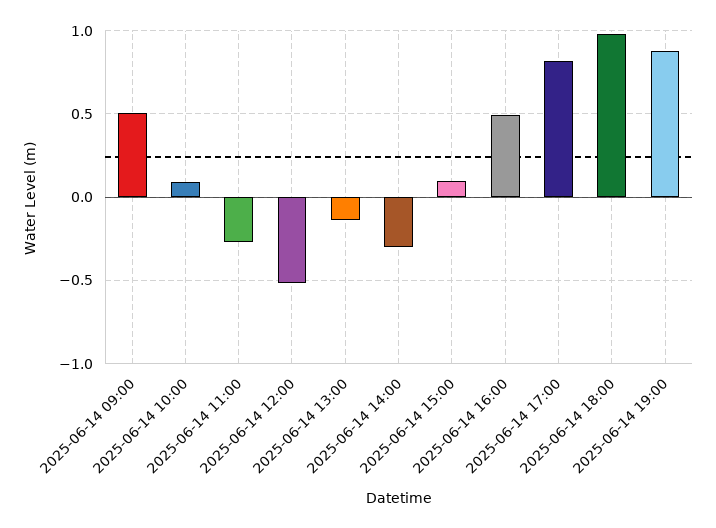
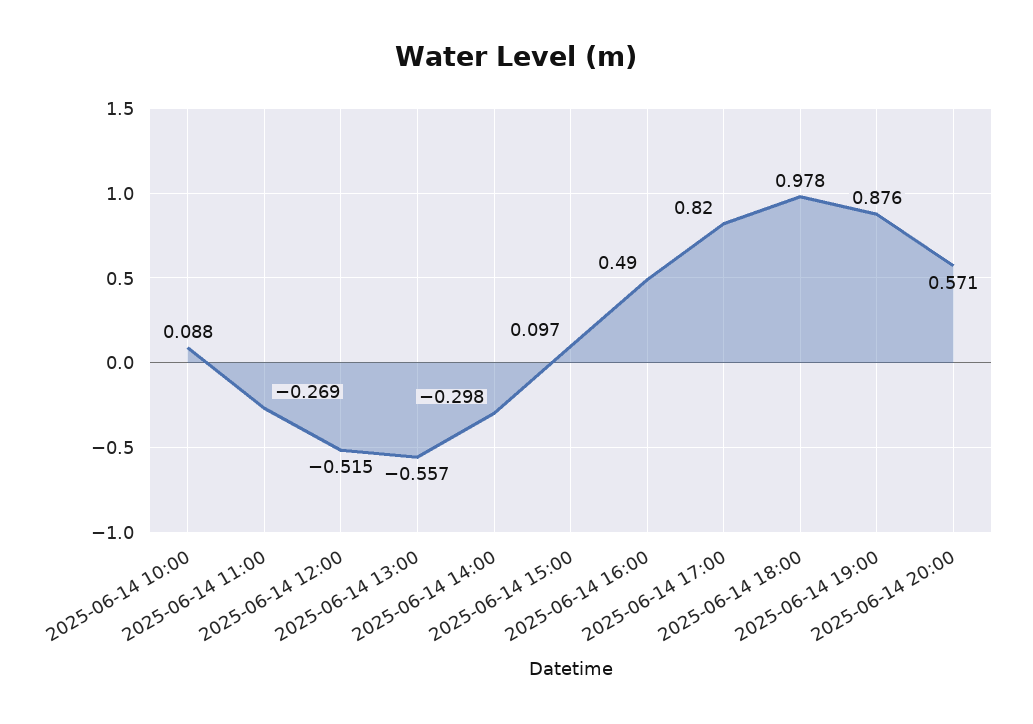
2025-06-14 09:00: 0.5 -> none
2025-06-14 13:00: -0.15 -> -0.557
2025-06-14 20:00: none -> 0.571

